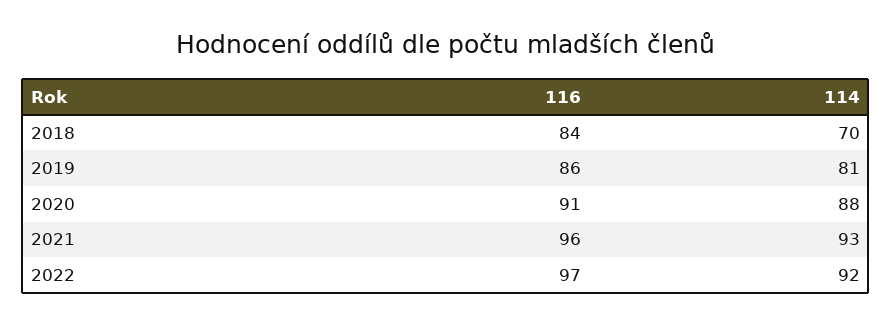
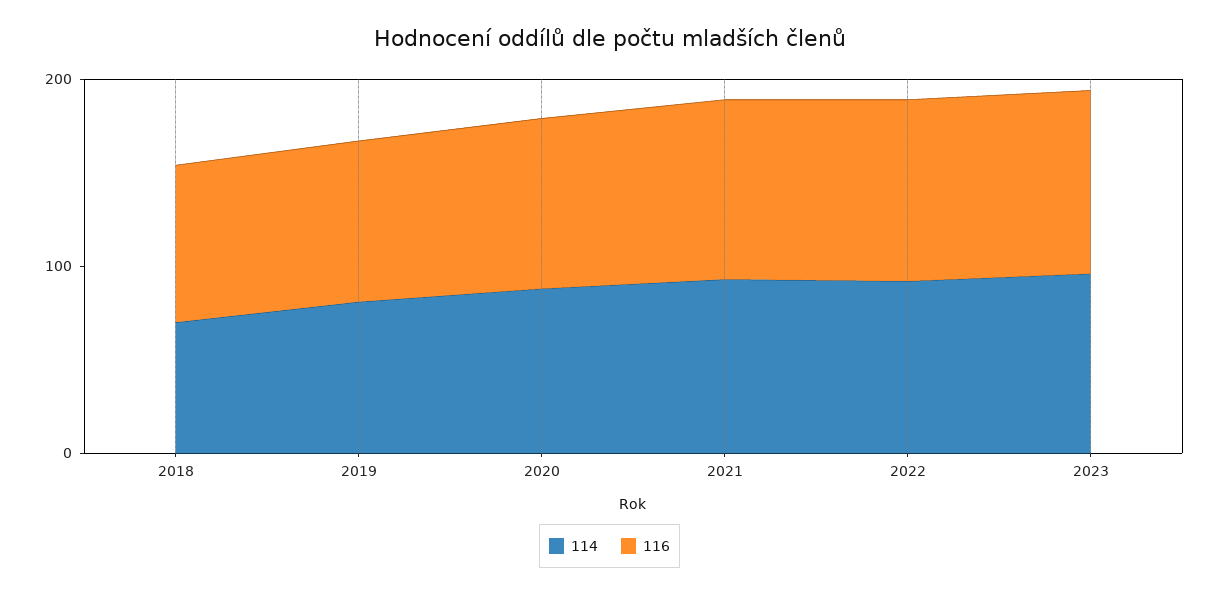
114, 2023: none -> 100
116, 2023: none -> 100

